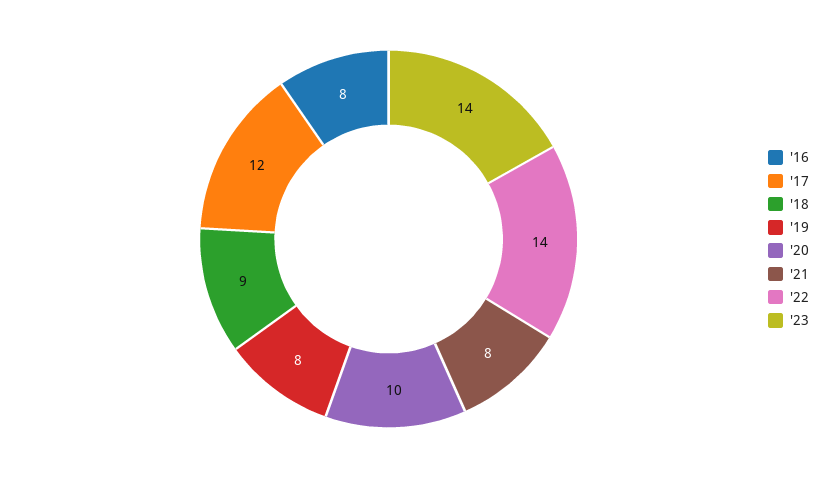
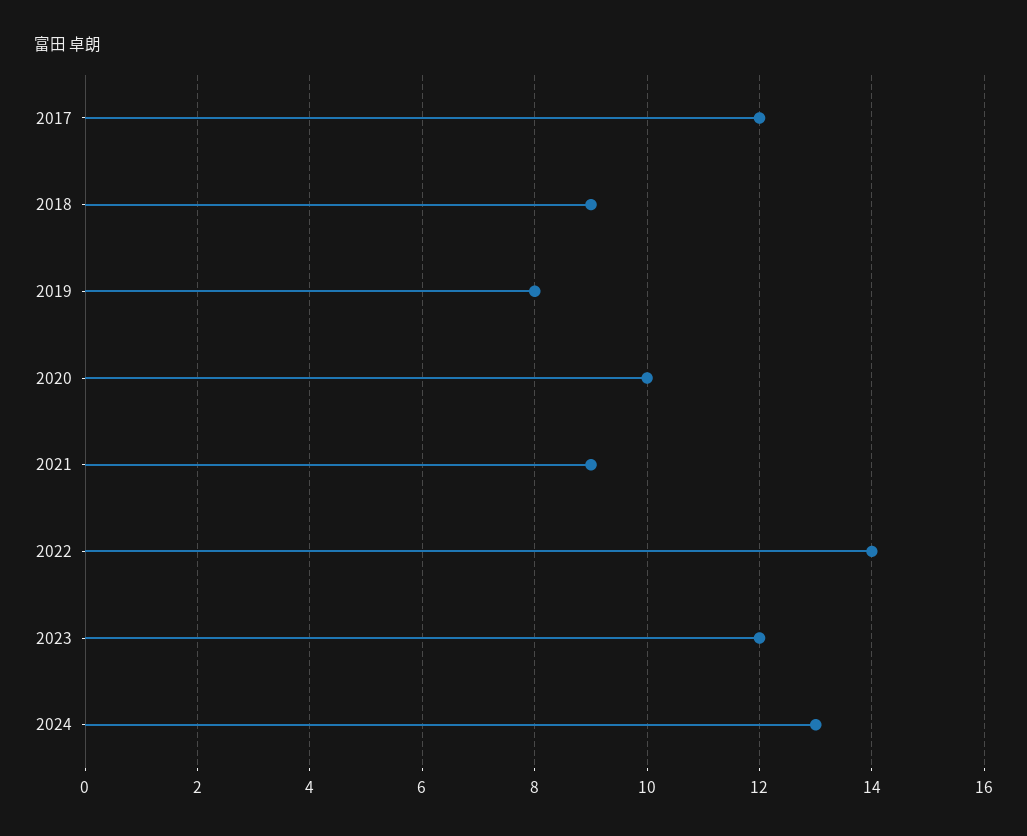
'16: 8 -> none
'21: 8 -> 9
'23: 14 -> 12
2024: none -> 13

